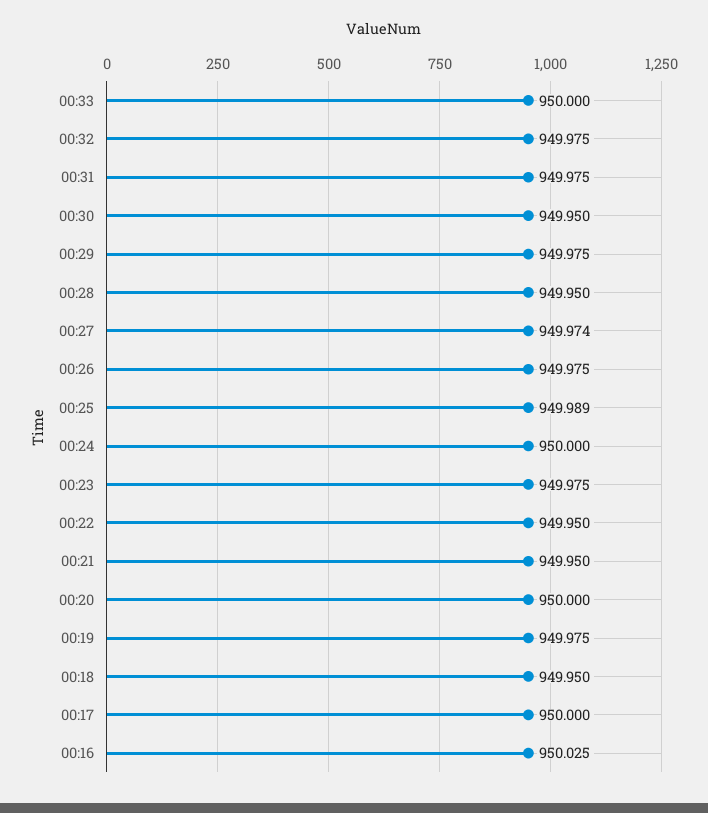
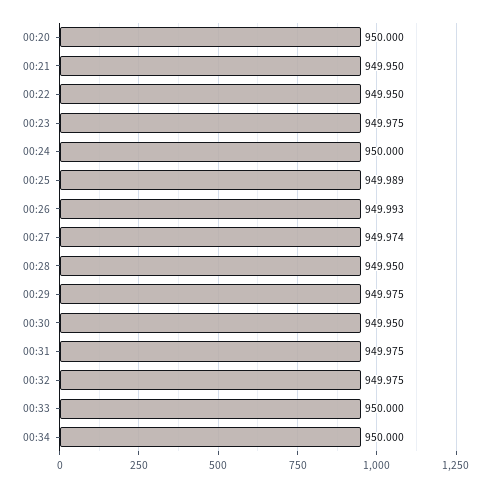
00:26: 949.975 -> 949.993
00:19: 949.975 -> none
00:18: 949.95 -> none
00:17: 950 -> none
00:16: 950.025 -> none
00:34: none -> 950

